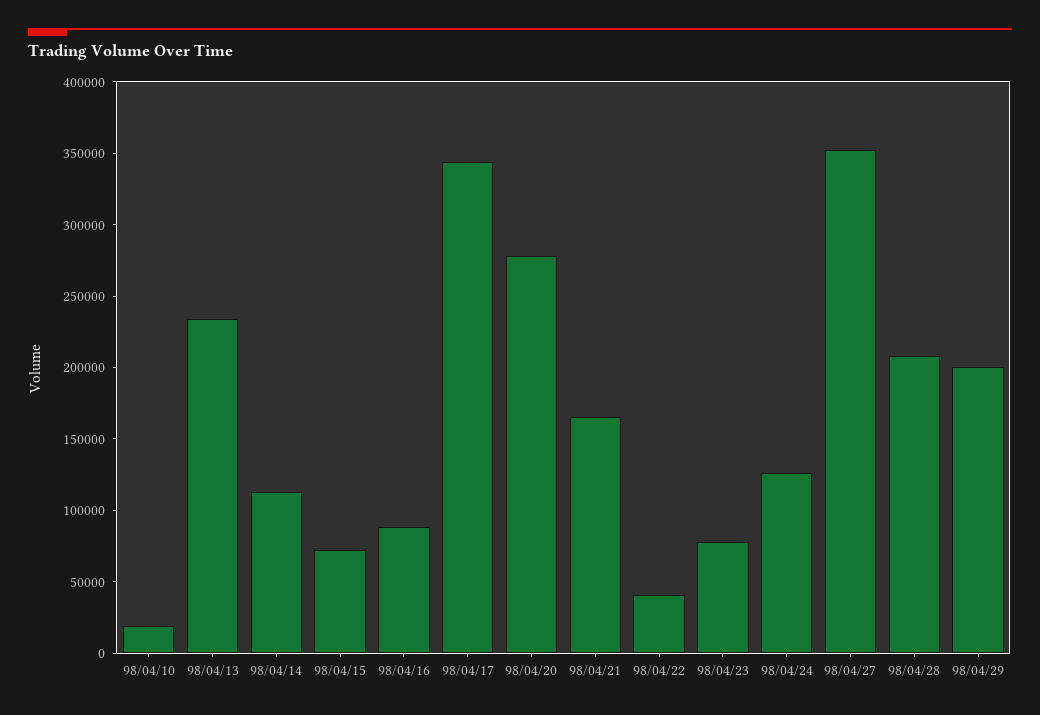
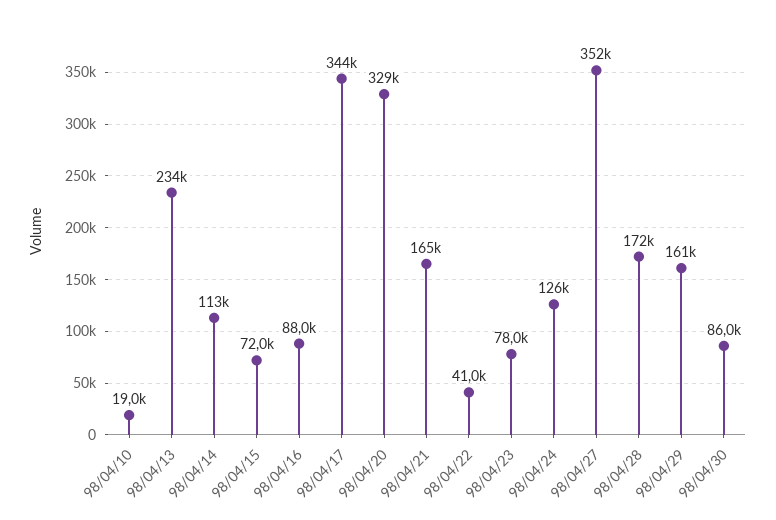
98/04/20: 280000 -> 329000
98/04/28: 210000 -> 172000
98/04/29: 200000 -> 161000
98/04/30: none -> 86000

